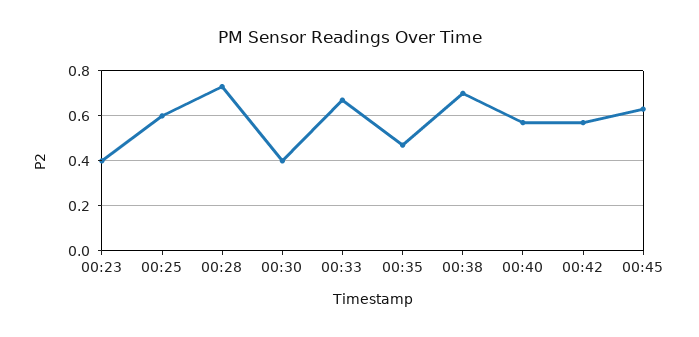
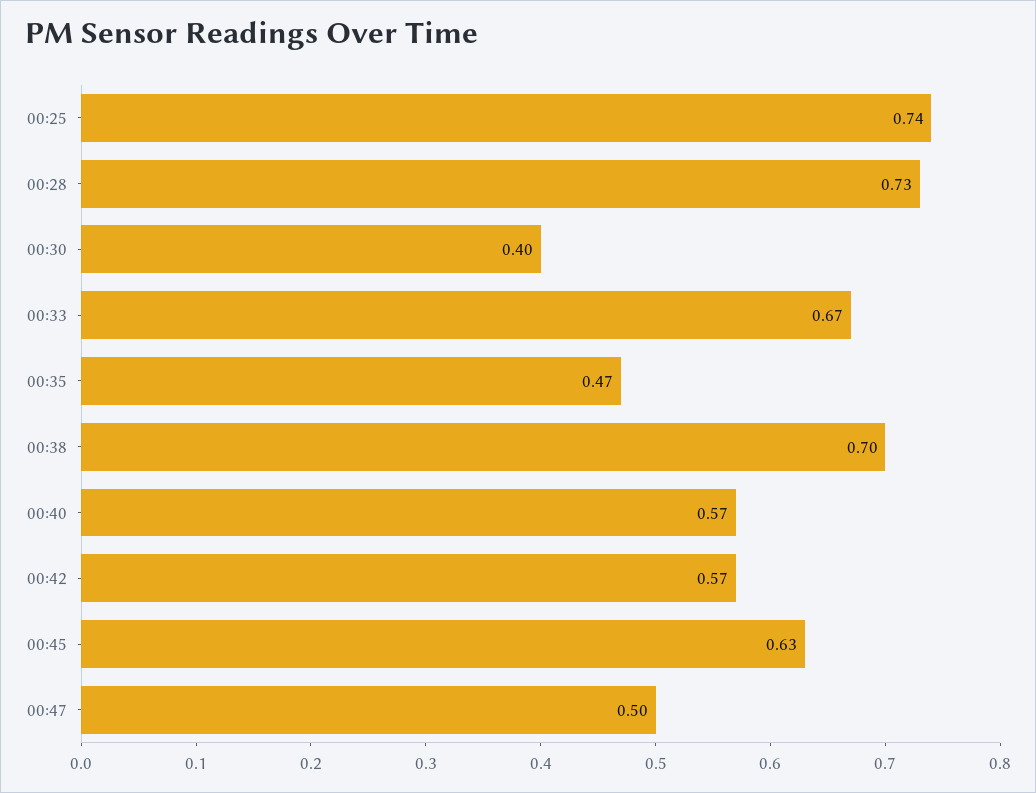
00:23: 0.4 -> none
00:25: 0.6 -> 0.74
00:47: none -> 0.5

